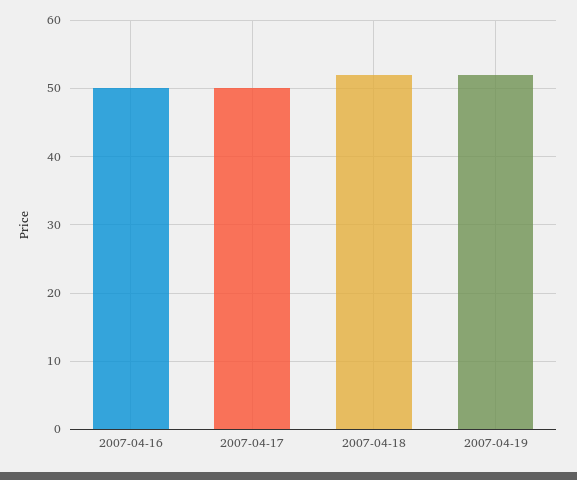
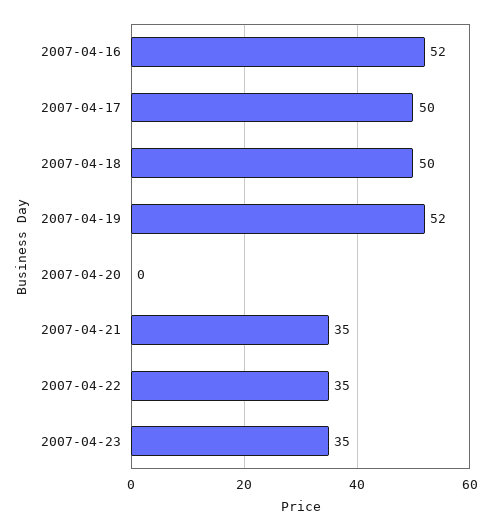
2007-04-16: 50 -> 52
2007-04-18: 52 -> 50
2007-04-20: none -> 0
2007-04-21: none -> 35
2007-04-22: none -> 35
2007-04-23: none -> 35

